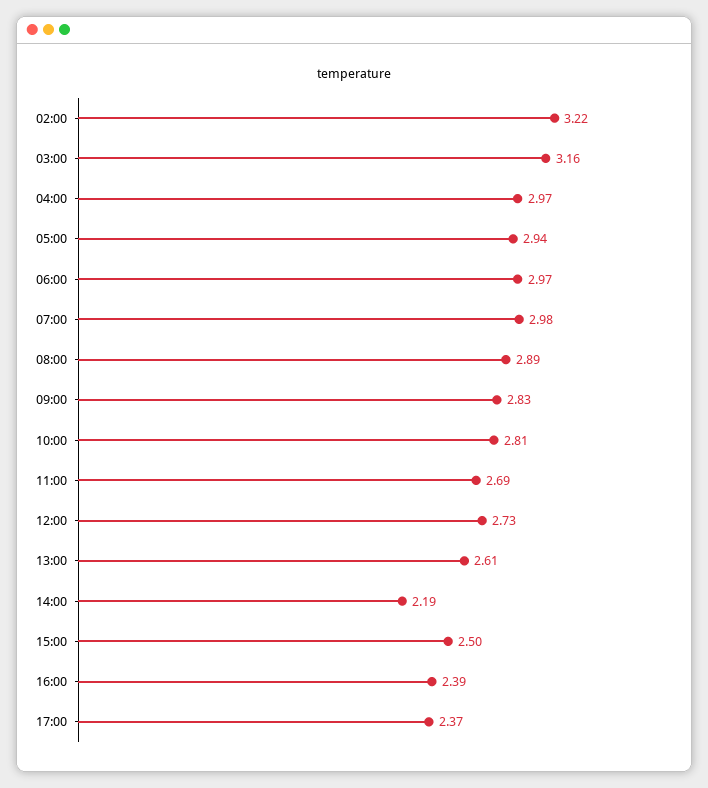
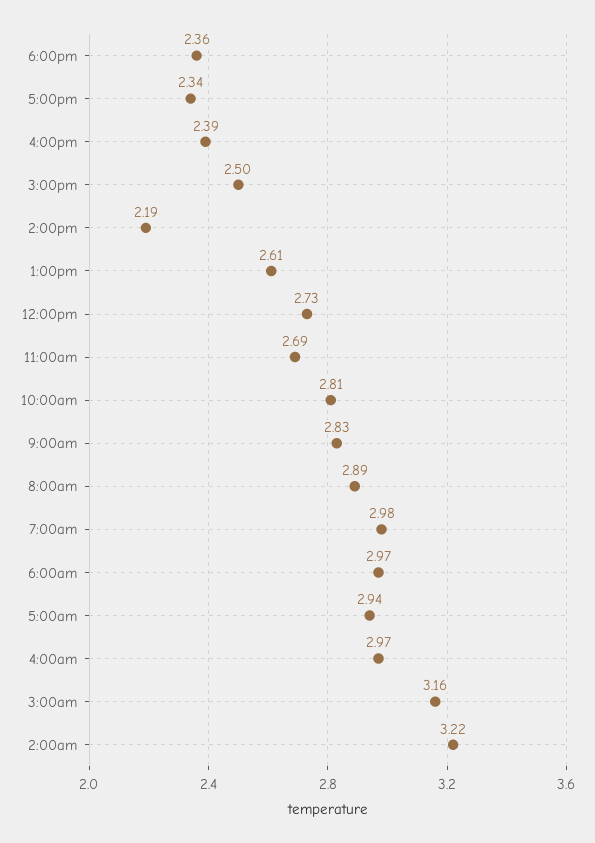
17:00: 2.37 -> 2.34
6:00pm: none -> 2.36

